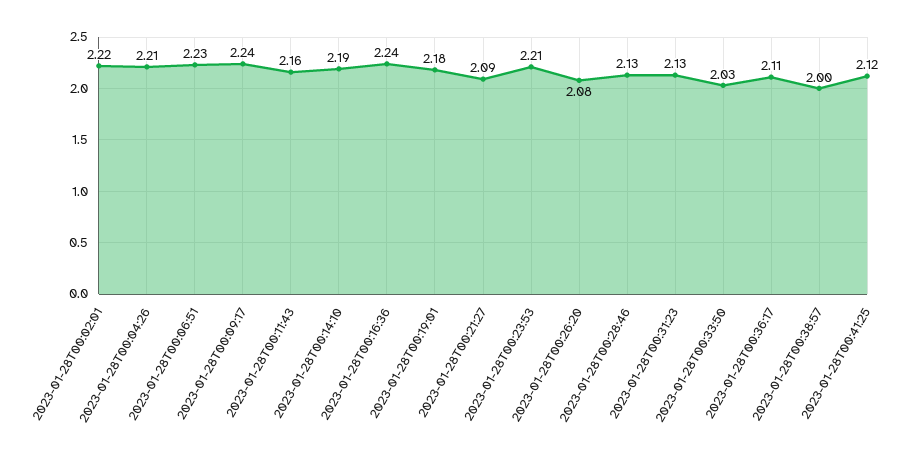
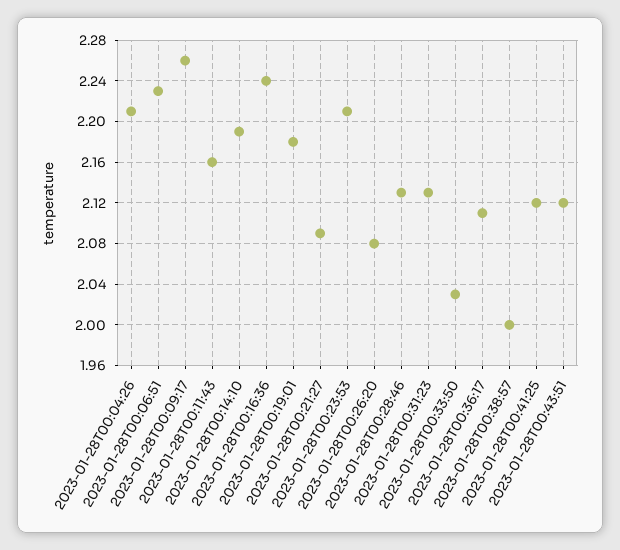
2023-01-28T00:02:01: 2.22 -> none
2023-01-28T00:09:17: 2.24 -> 2.26
2023-01-28T00:43:51: none -> 2.12

